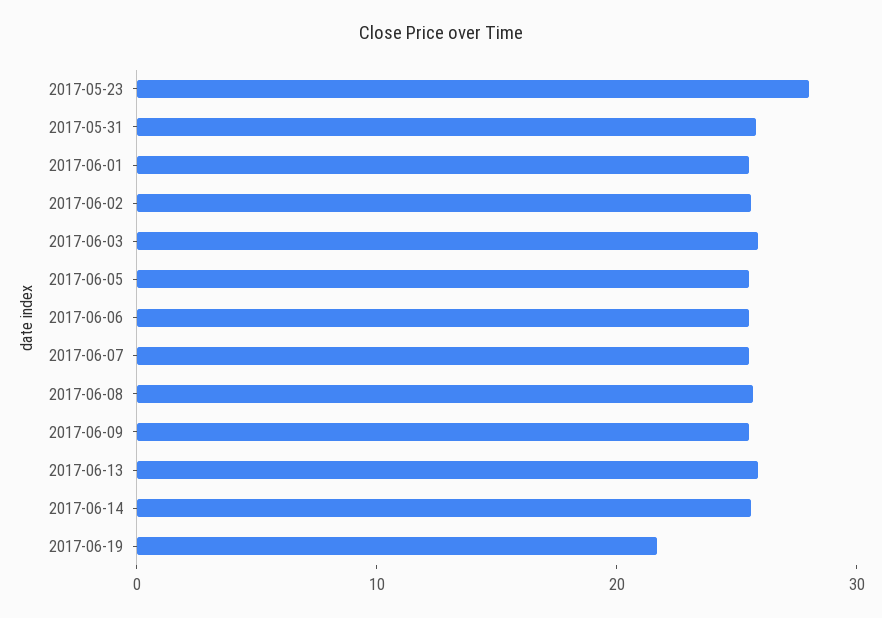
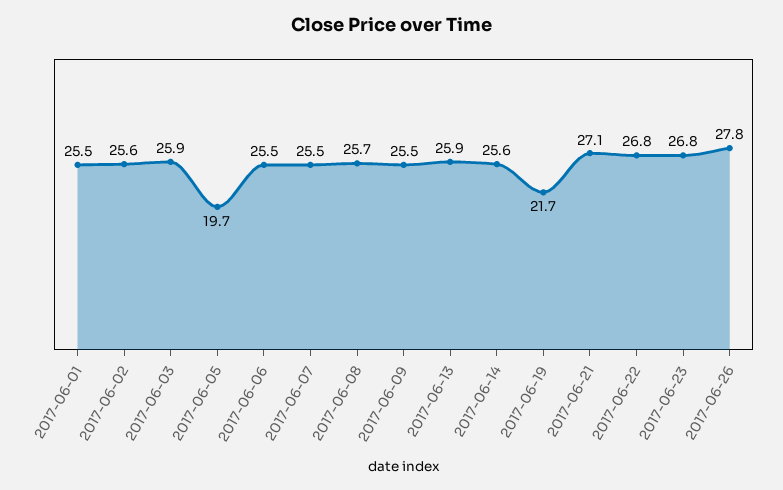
2017-05-23: 28 -> none
2017-05-31: 26 -> none
2017-06-05: 26 -> 19.7
2017-06-21: none -> 27.1
2017-06-22: none -> 26.8
2017-06-23: none -> 26.8
2017-06-26: none -> 27.8

